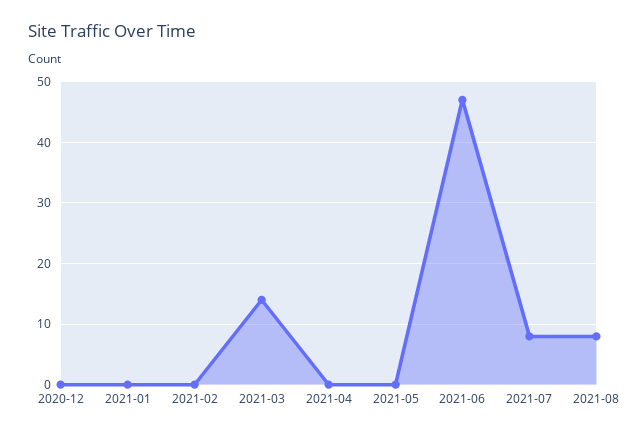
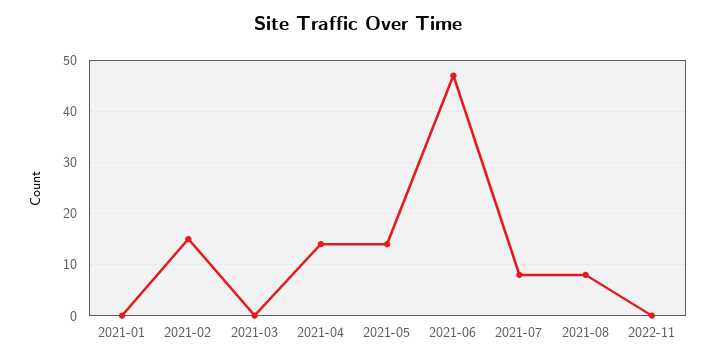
2020-12: 0 -> none
2021-02: 0 -> 15
2021-03: 14 -> 0
2021-04: 0 -> 15
2021-05: 0 -> 15
2022-11: none -> 0

